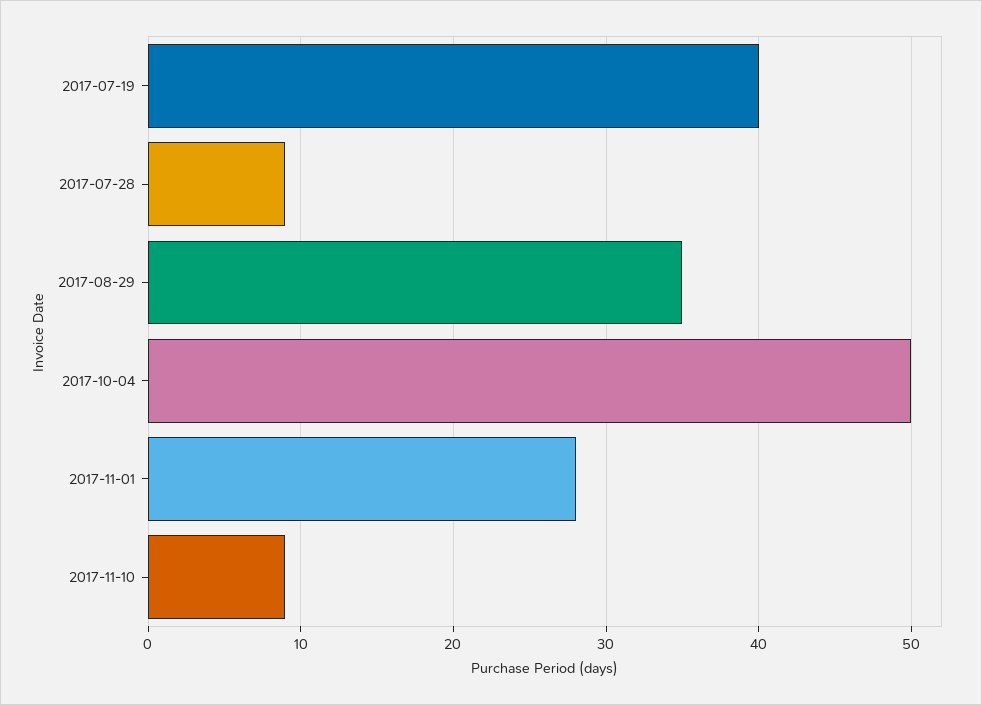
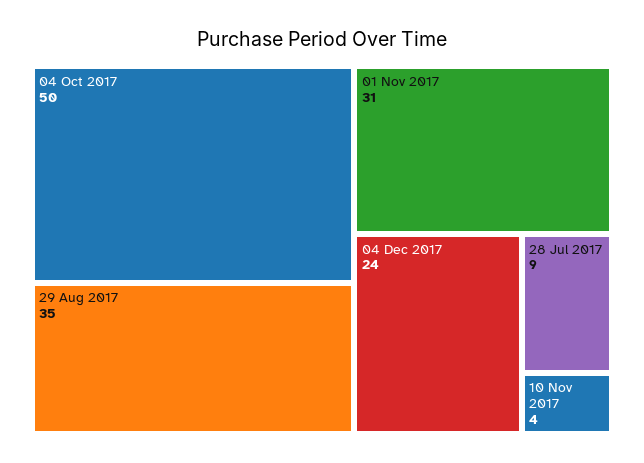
2017-07-19: 40 -> none
2017-11-01: 28 -> 31
2017-11-10: 9 -> 4
04 Dec 2017: none -> 24

